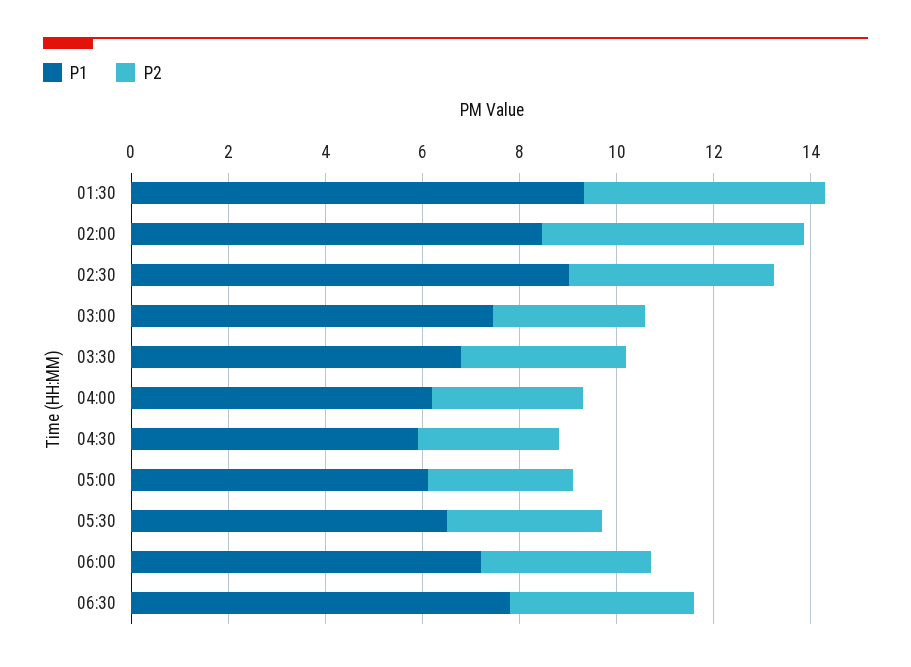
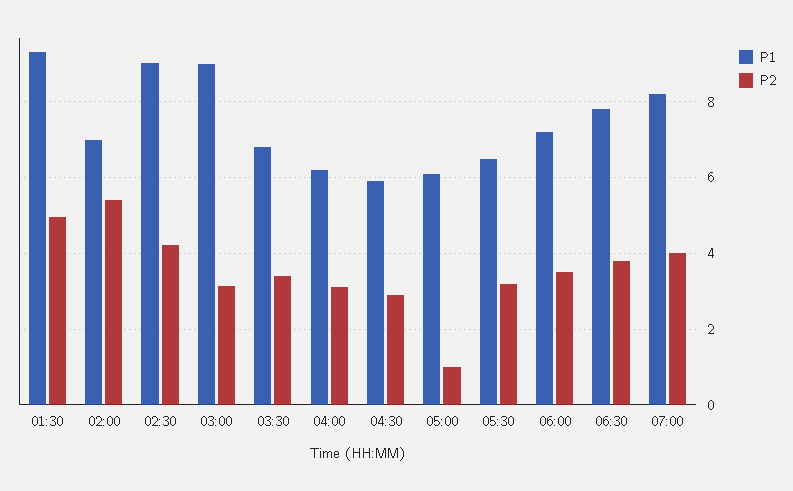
P1, 02:00: 8.5 -> 7
P1, 03:00: 7.5 -> 9
P2, 05:00: 3 -> 1
P1, 07:00: none -> 8.2
P2, 07:00: none -> 4

